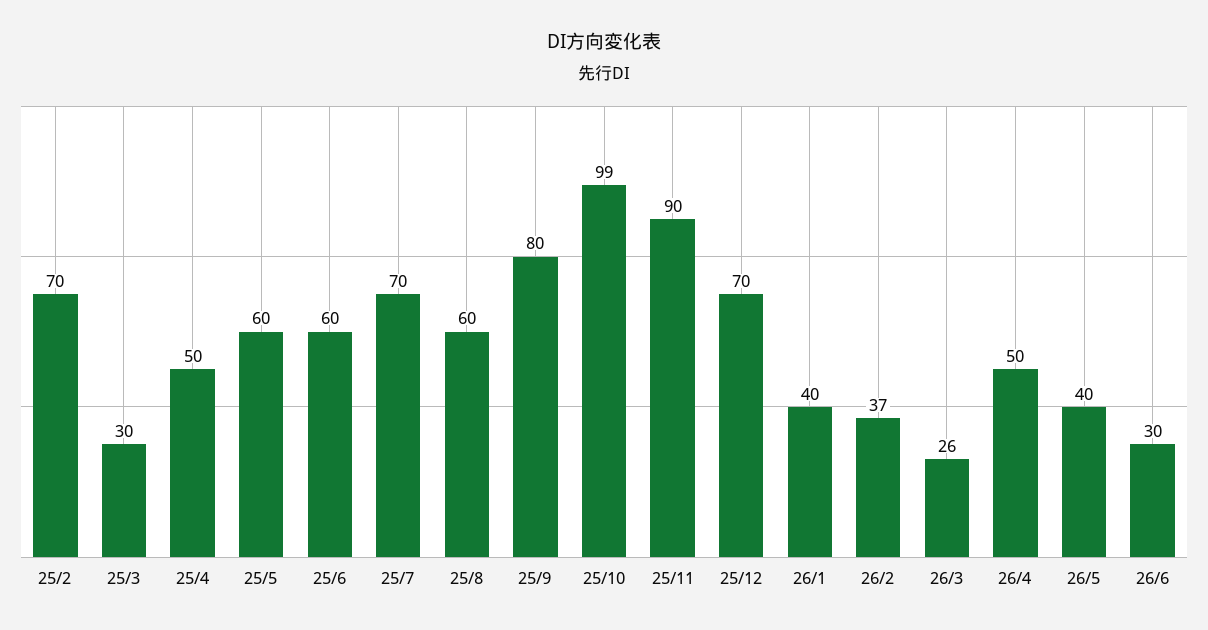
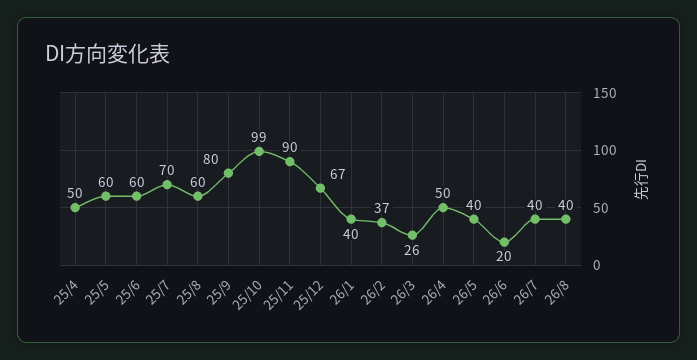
25/2: 70 -> none
25/3: 30 -> none
25/12: 70 -> 67
26/6: 30 -> 20
26/7: none -> 40
26/8: none -> 40

